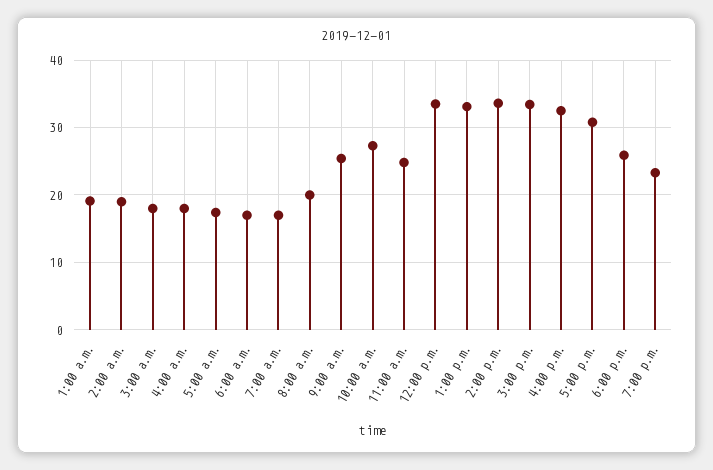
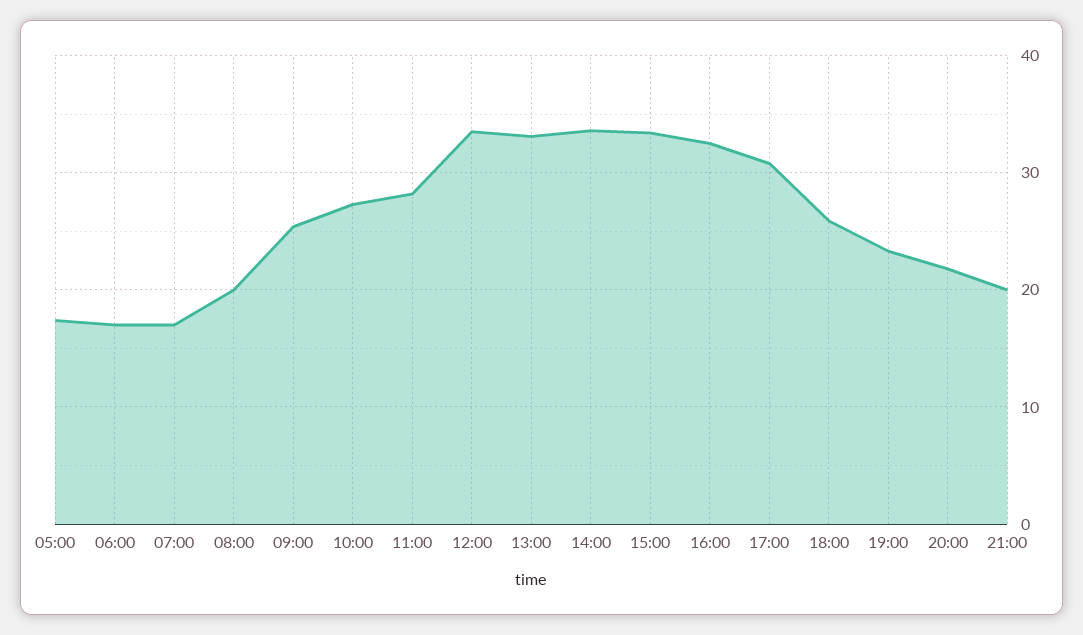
1:00 a.m.: 19 -> none
2:00 a.m.: 19 -> none
3:00 a.m.: 18 -> none
4:00 a.m.: 18 -> none
11:00 a.m.: 25 -> 28
20:00: none -> 22
21:00: none -> 20

